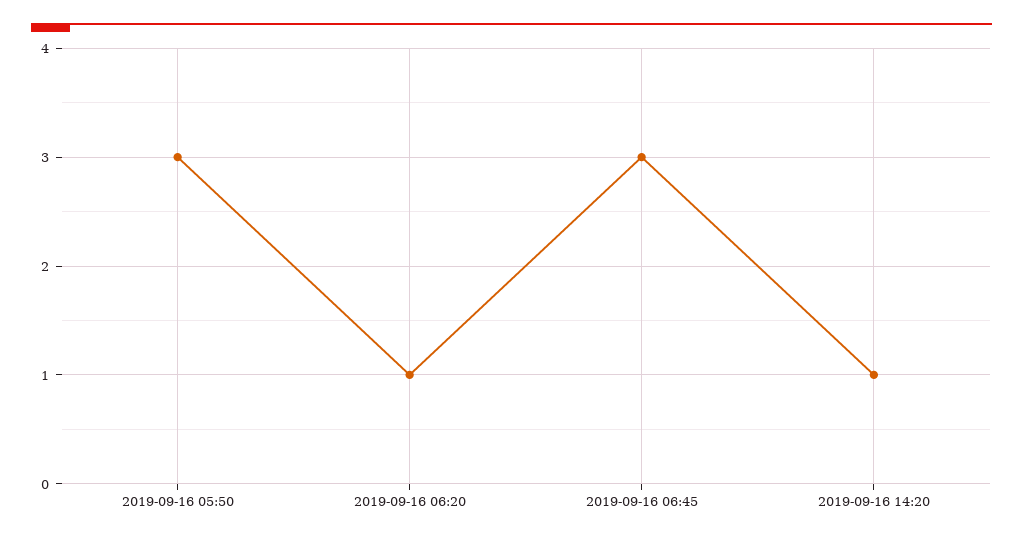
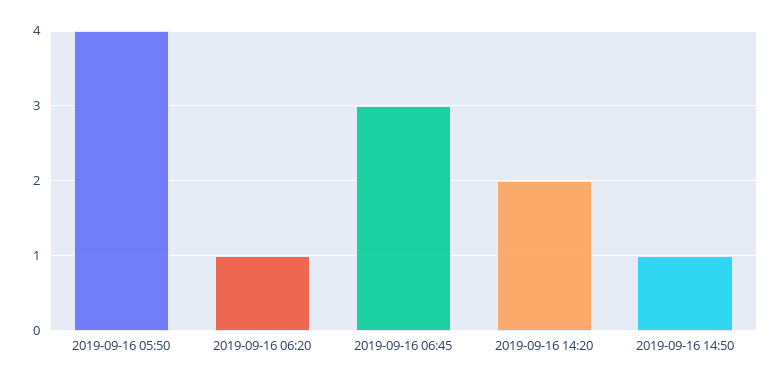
2019-09-16 05:50: 3 -> 4
2019-09-16 14:20: 1 -> 2
2019-09-16 14:50: none -> 1

